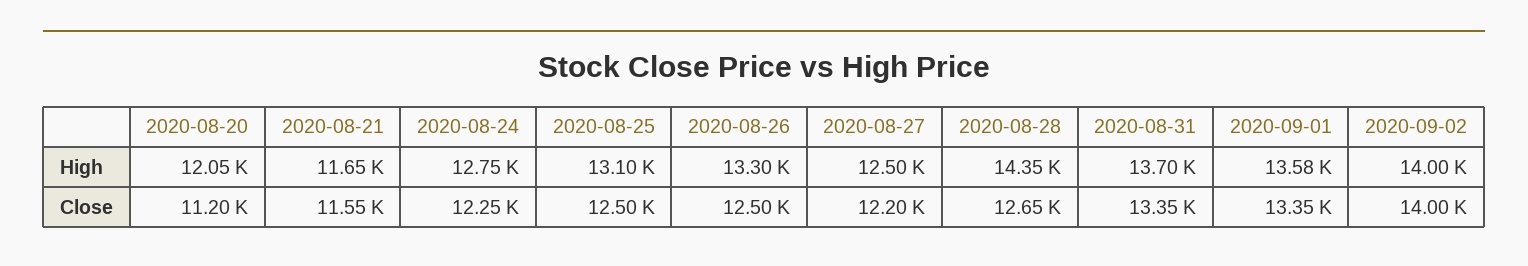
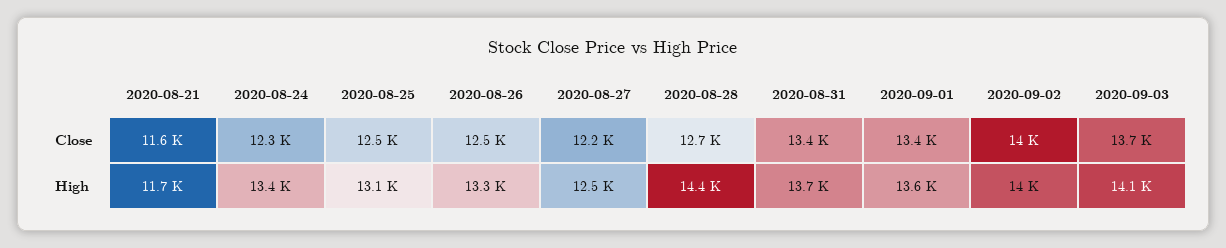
2020-08-20, High: 12050 -> none
2020-08-24, High: 12750 -> 13400
2020-08-20, Close: 11200 -> none
2020-09-03, Close: none -> 13700
2020-09-03, High: none -> 14100

